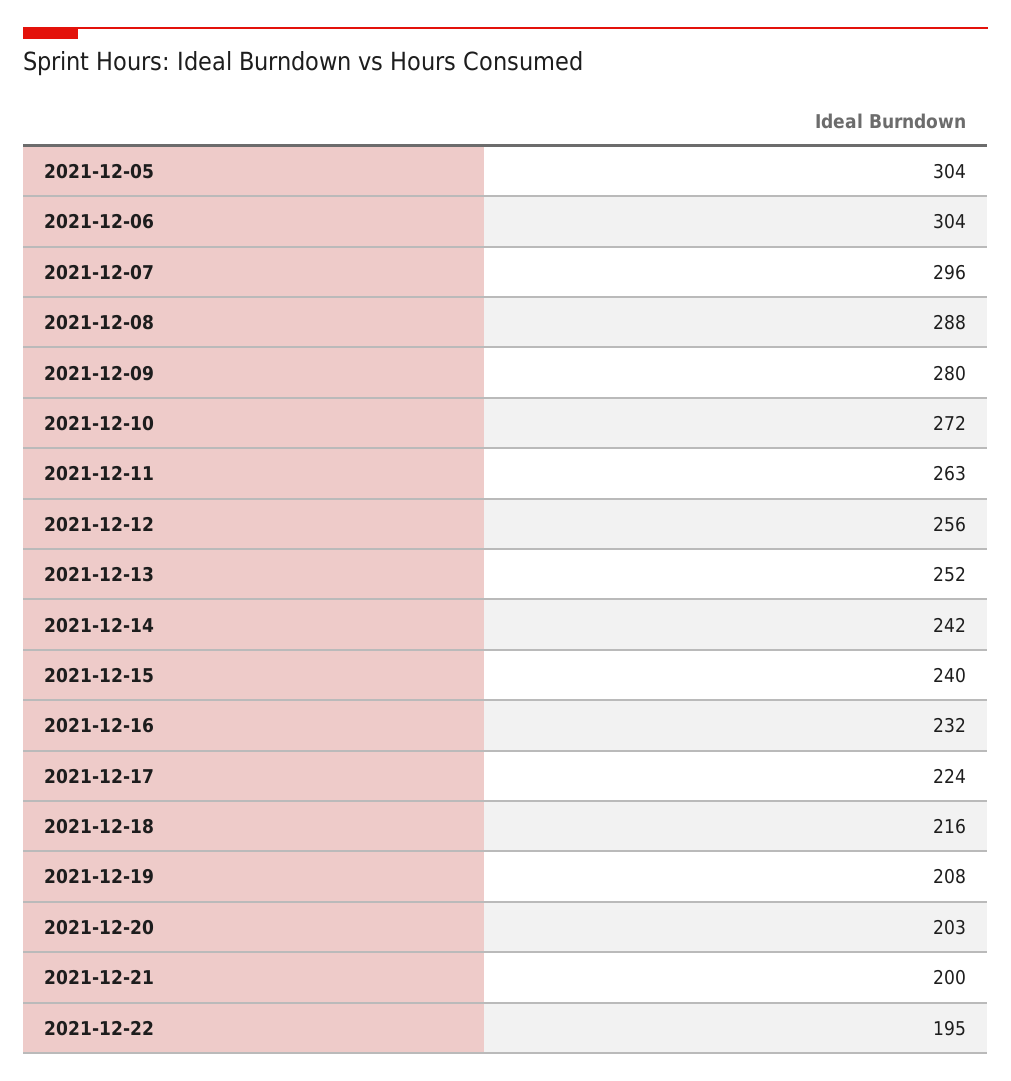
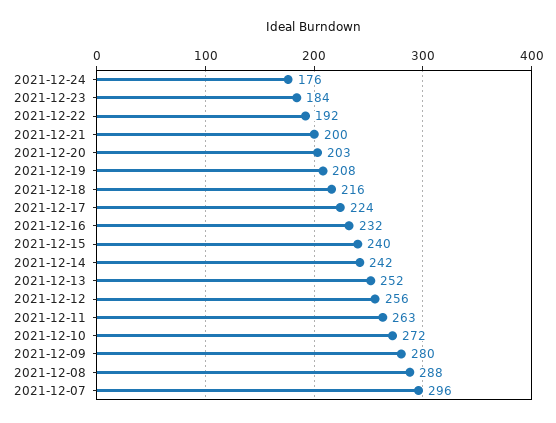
2021-12-05: 304 -> none
2021-12-06: 304 -> none
2021-12-22: 195 -> 192
2021-12-24: none -> 176
2021-12-23: none -> 184

